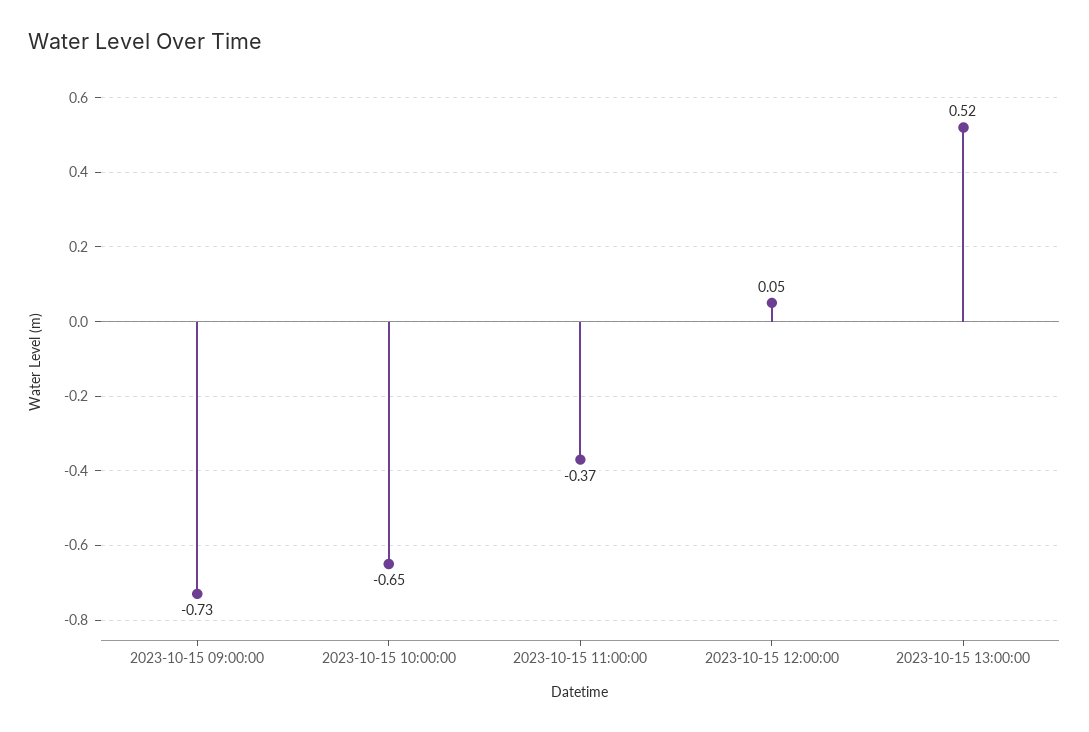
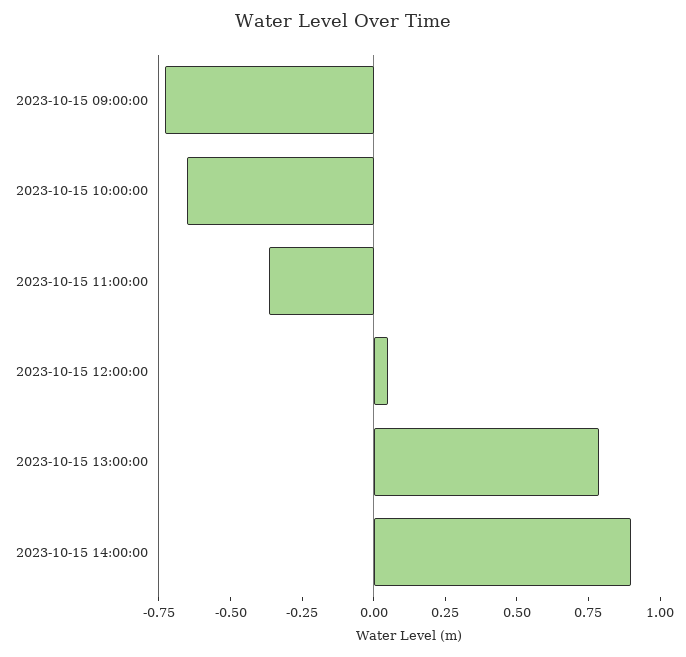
2023-10-15 13:00:00: 0.52 -> 0.8
2023-10-15 14:00:00: none -> 0.9

